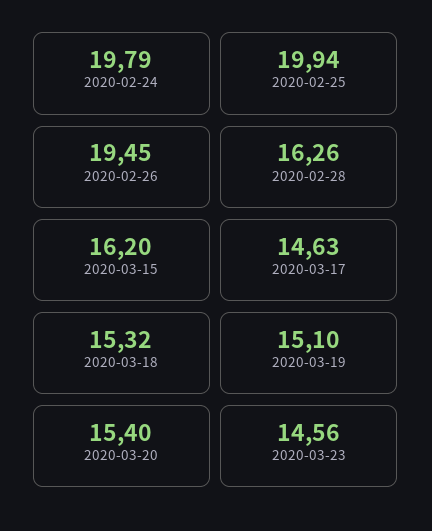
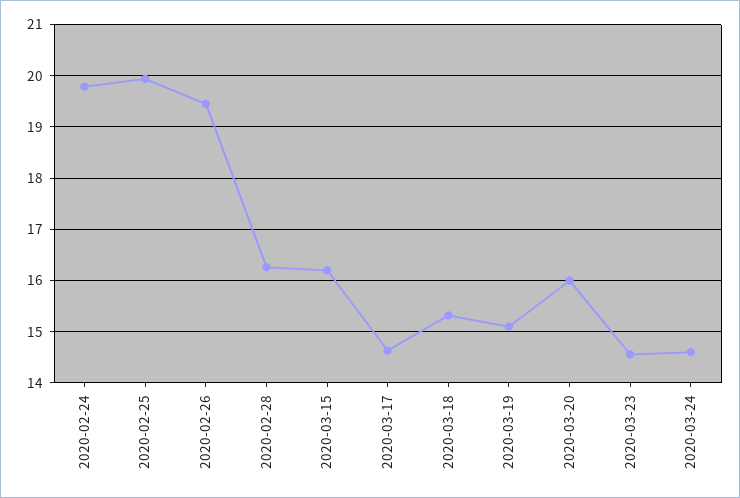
2020-03-20: 15.4 -> 16
2020-03-24: none -> 14.6

